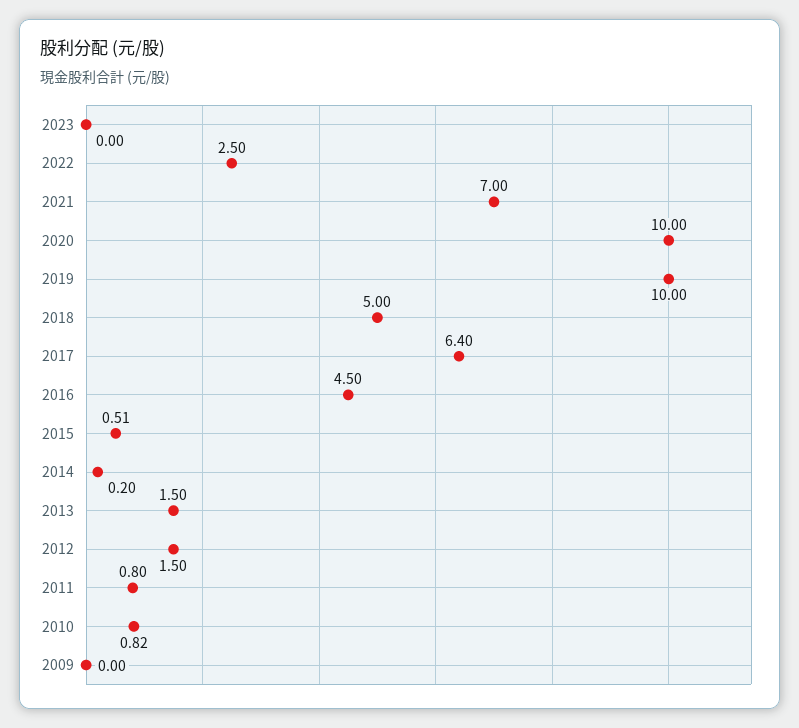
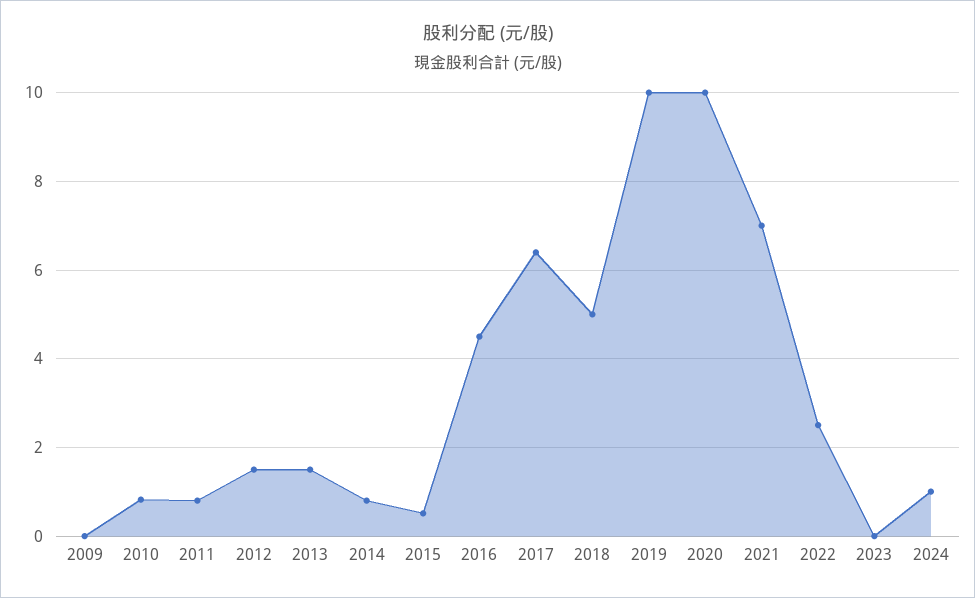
2014: 0.2 -> 0.8
2024: none -> 1

